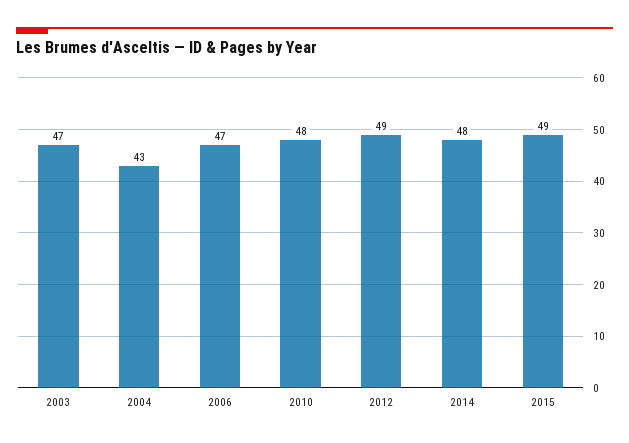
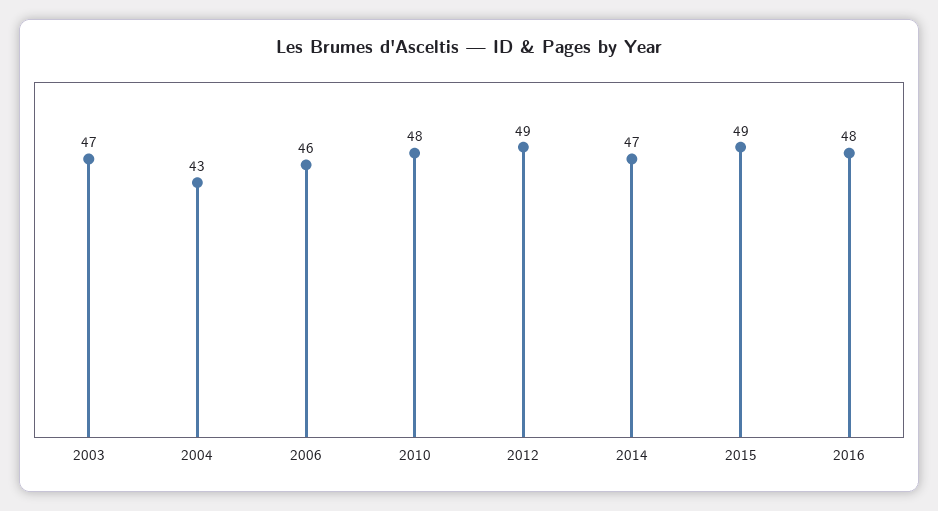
2006: 47 -> 46
2014: 48 -> 47
2016: none -> 48

